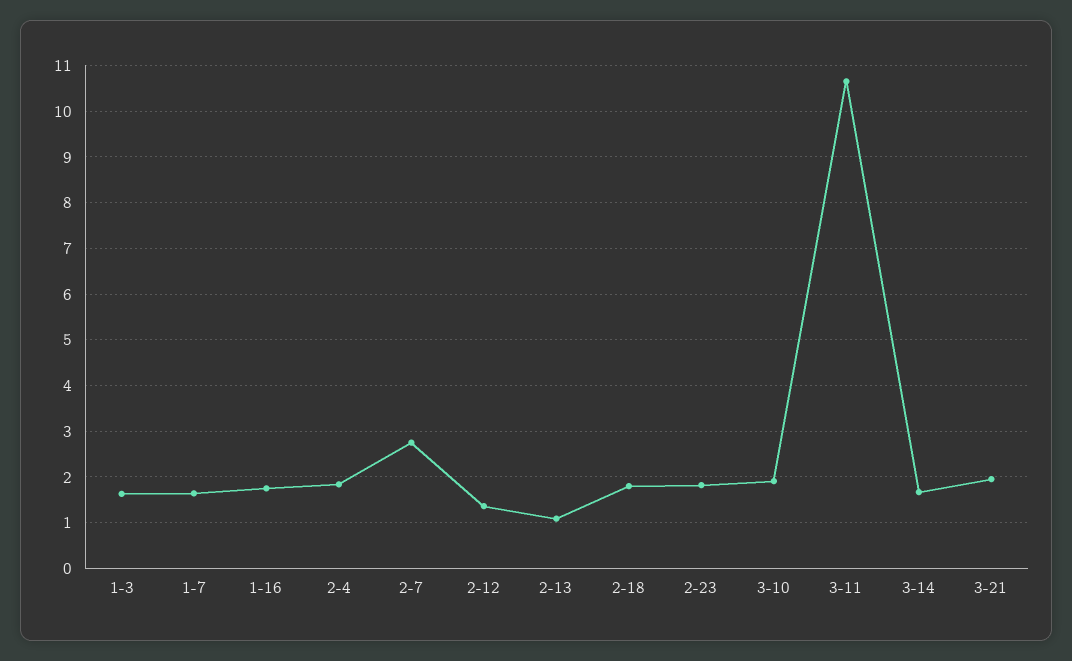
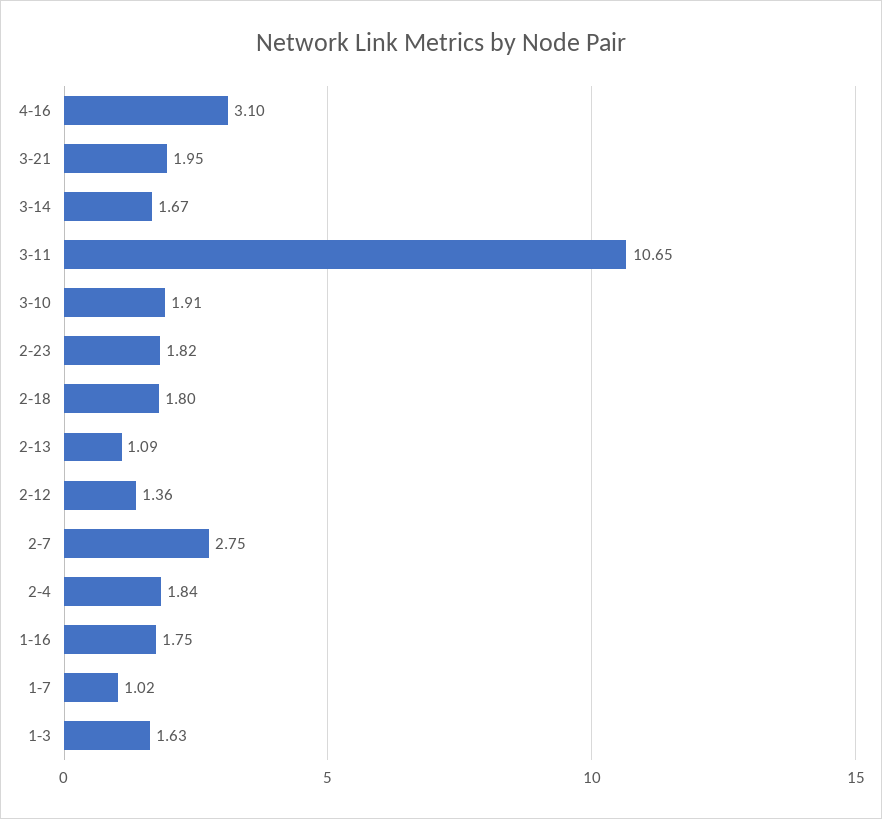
1-7: 1.6 -> 1.02
4-16: none -> 3.1

